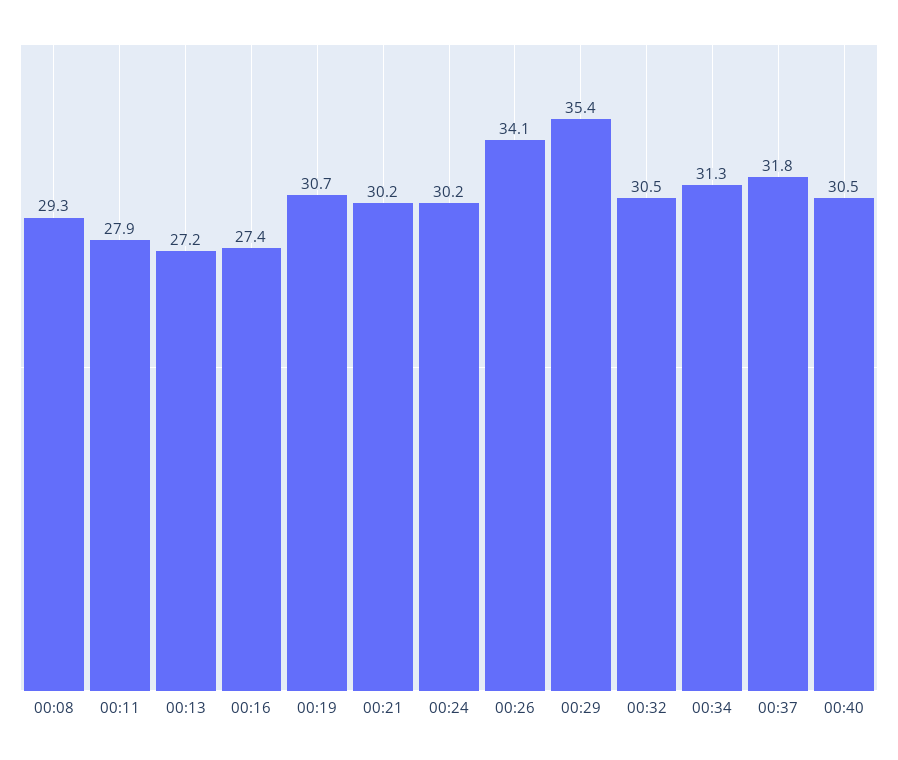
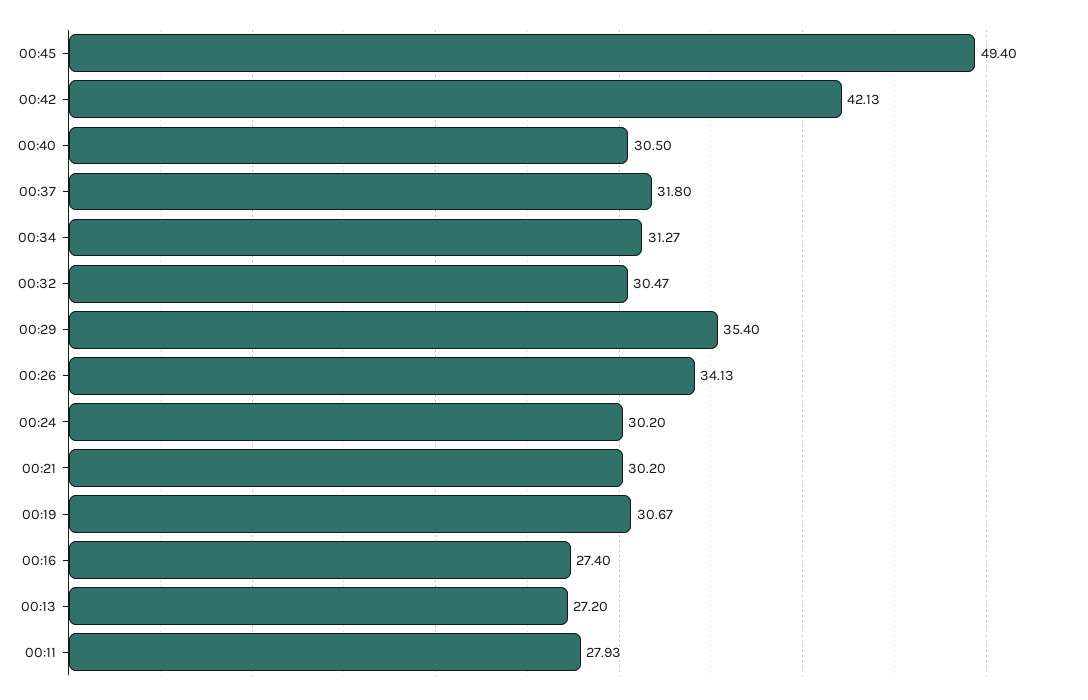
00:08: 29.3 -> none
00:45: none -> 49.4
00:42: none -> 42.13

